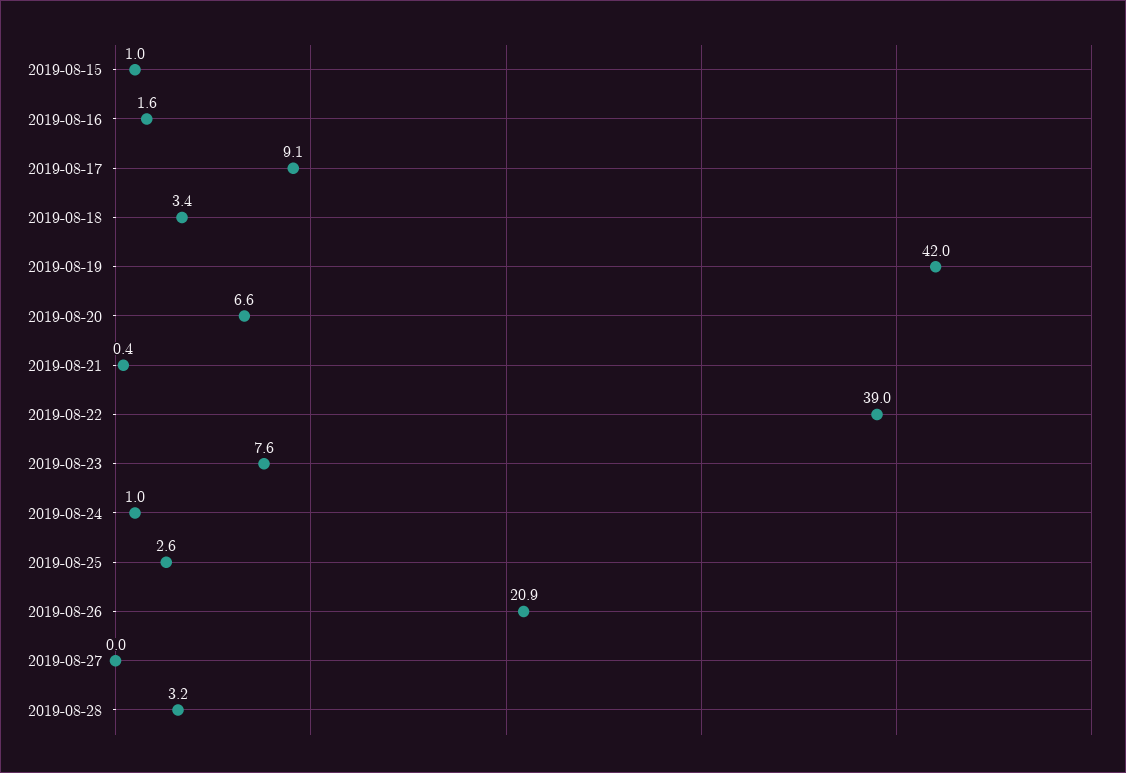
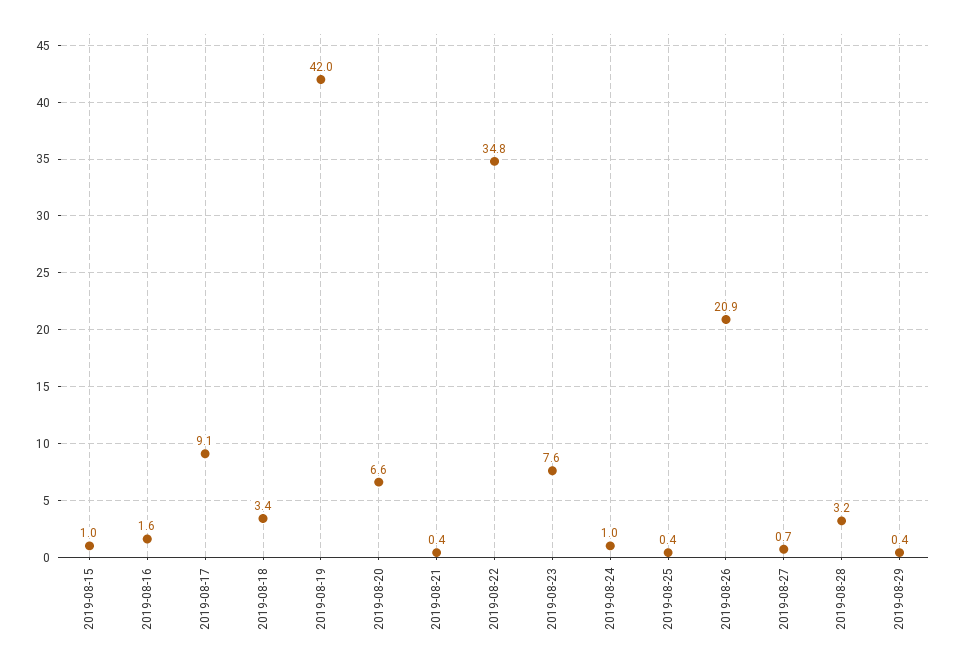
2019-08-22: 39 -> 34.8
2019-08-25: 2.6 -> 0.4
2019-08-27: 0 -> 0.7
2019-08-29: none -> 0.4

